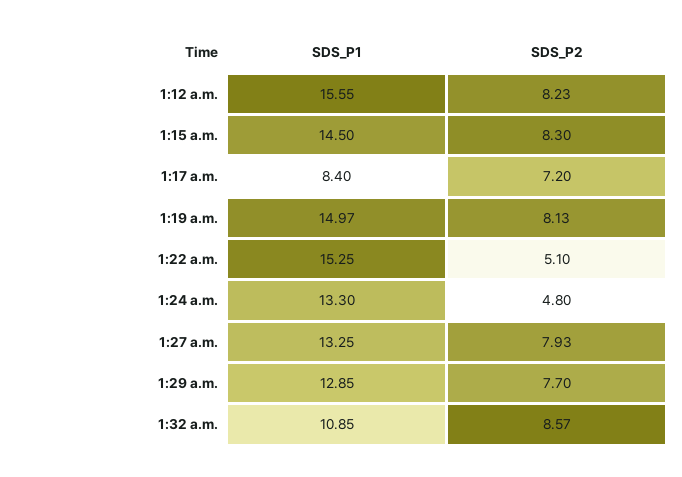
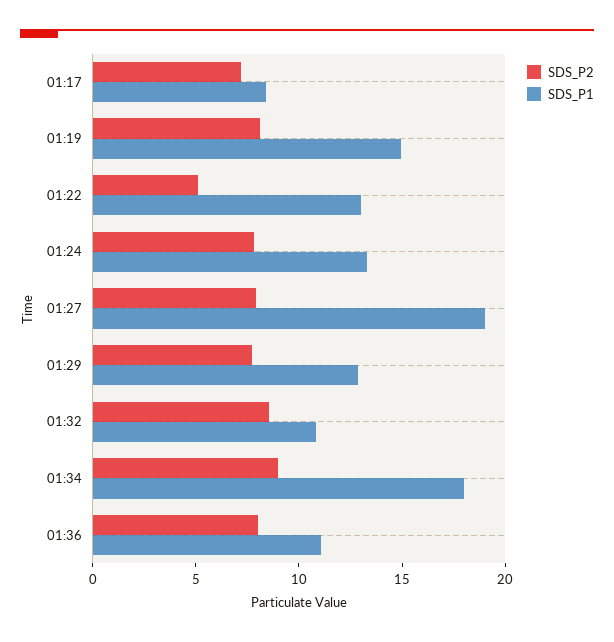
SDS_P1, 1:12 a.m.: 15.55 -> none
SDS_P2, 1:12 a.m.: 8.23 -> none
SDS_P1, 1:15 a.m.: 14.5 -> none
SDS_P2, 1:15 a.m.: 8.3 -> none
SDS_P1, 1:22 a.m.: 15.25 -> 13
SDS_P2, 1:24 a.m.: 4.8 -> 8
SDS_P1, 1:27 a.m.: 13.25 -> 19
SDS_P2, 01:34: none -> 9
SDS_P1, 01:34: none -> 18
SDS_P2, 01:36: none -> 8
SDS_P1, 01:36: none -> 11

